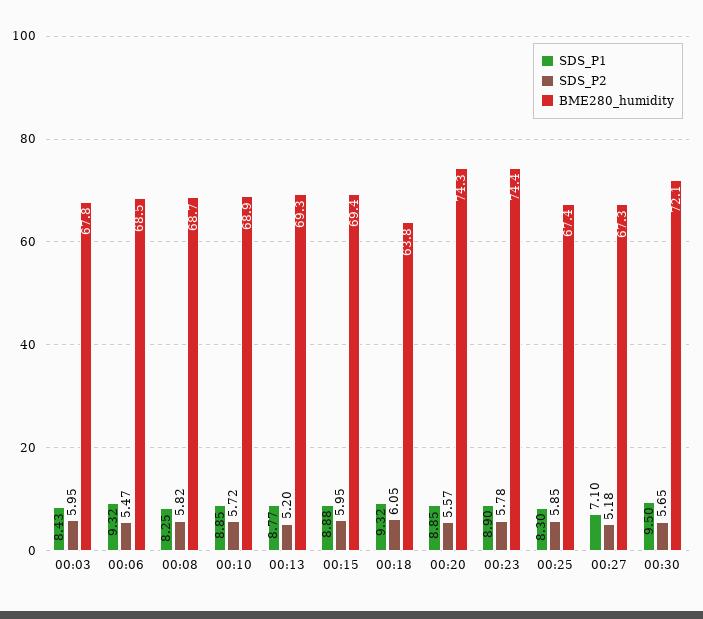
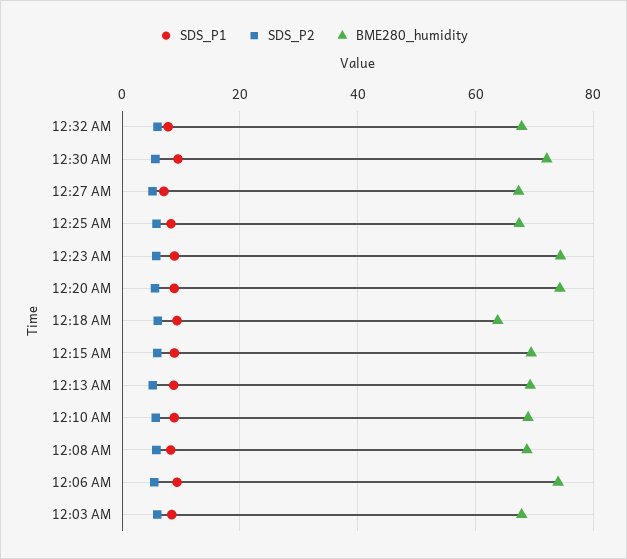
BME280_humidity, 00:06: 68.5 -> 74
SDS_P1, 12:32 AM: none -> 8
SDS_P2, 12:32 AM: none -> 6
BME280_humidity, 12:32 AM: none -> 68

